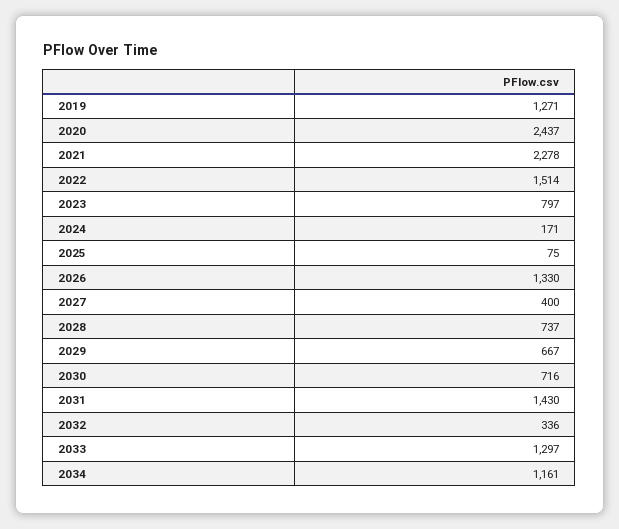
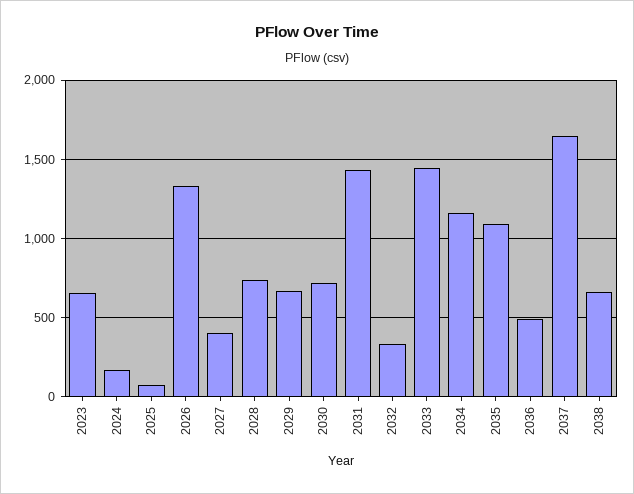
2019: 1271 -> none
2020: 2437 -> none
2021: 2278 -> none
2022: 1514 -> none
2023: 797 -> 650
2033: 1297 -> 1450
2035: none -> 1100
2036: none -> 500
2037: none -> 1650
2038: none -> 650

